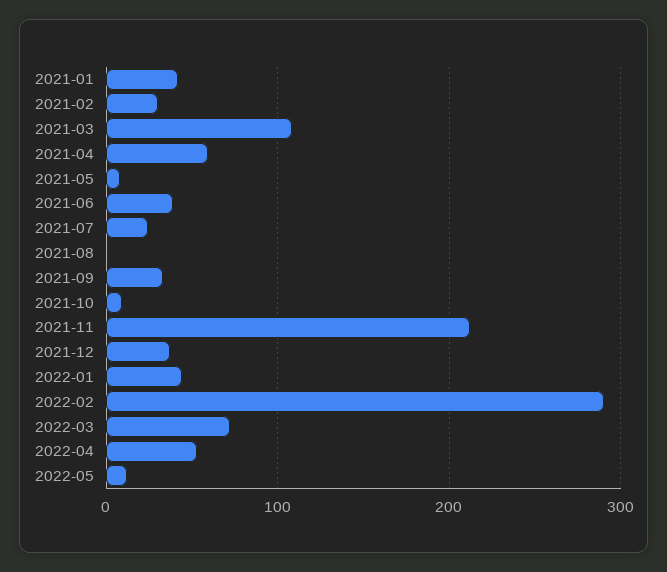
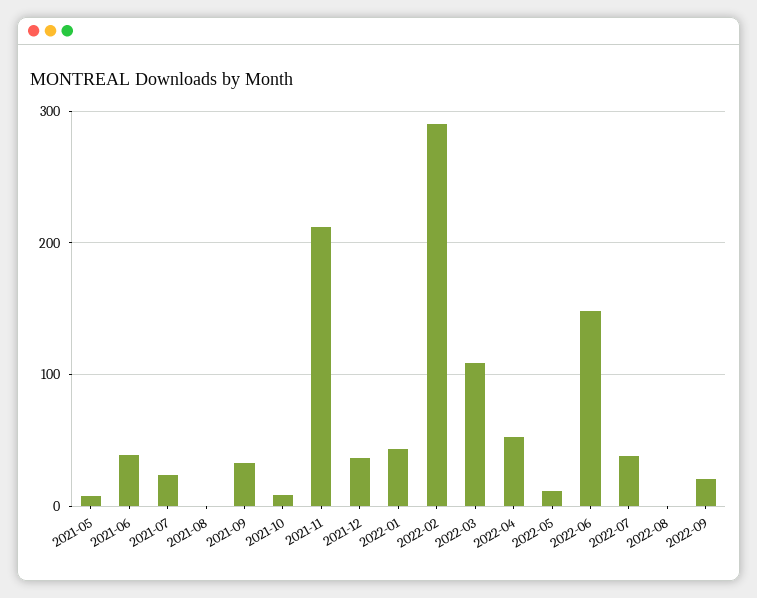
2021-01: 40 -> none
2021-02: 30 -> none
2021-03: 110 -> none
2021-04: 60 -> none
2022-03: 70 -> 110
2022-06: none -> 150
2022-07: none -> 40
2022-08: none -> 0
2022-09: none -> 20

